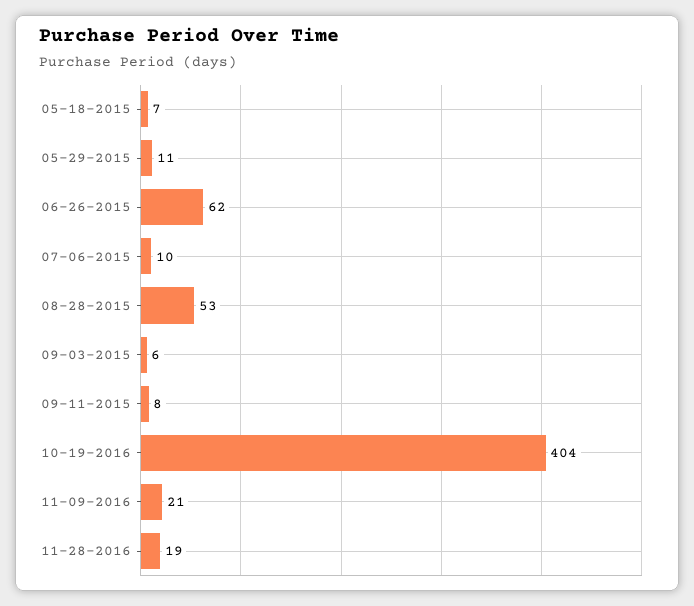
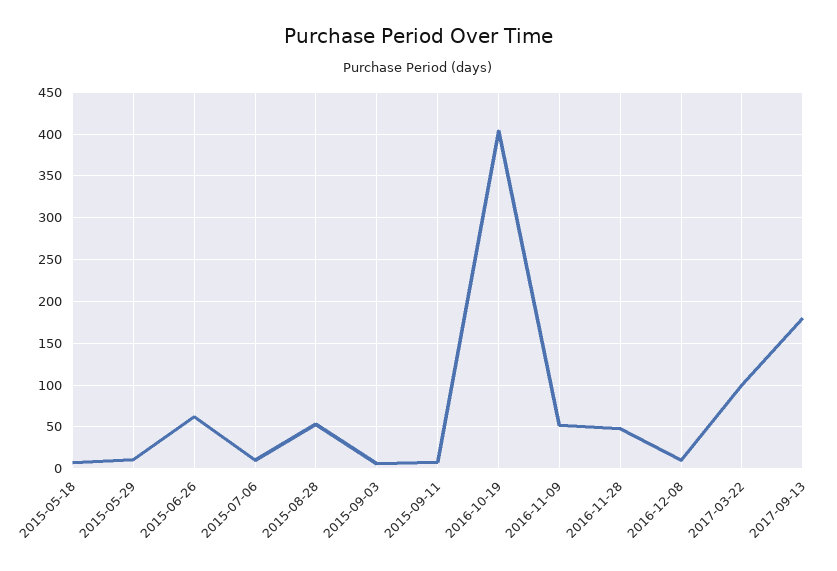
11-09-2016: 21 -> 50
11-28-2016: 19 -> 50
2016-12-08: none -> 10
2017-03-22: none -> 100
2017-09-13: none -> 180

